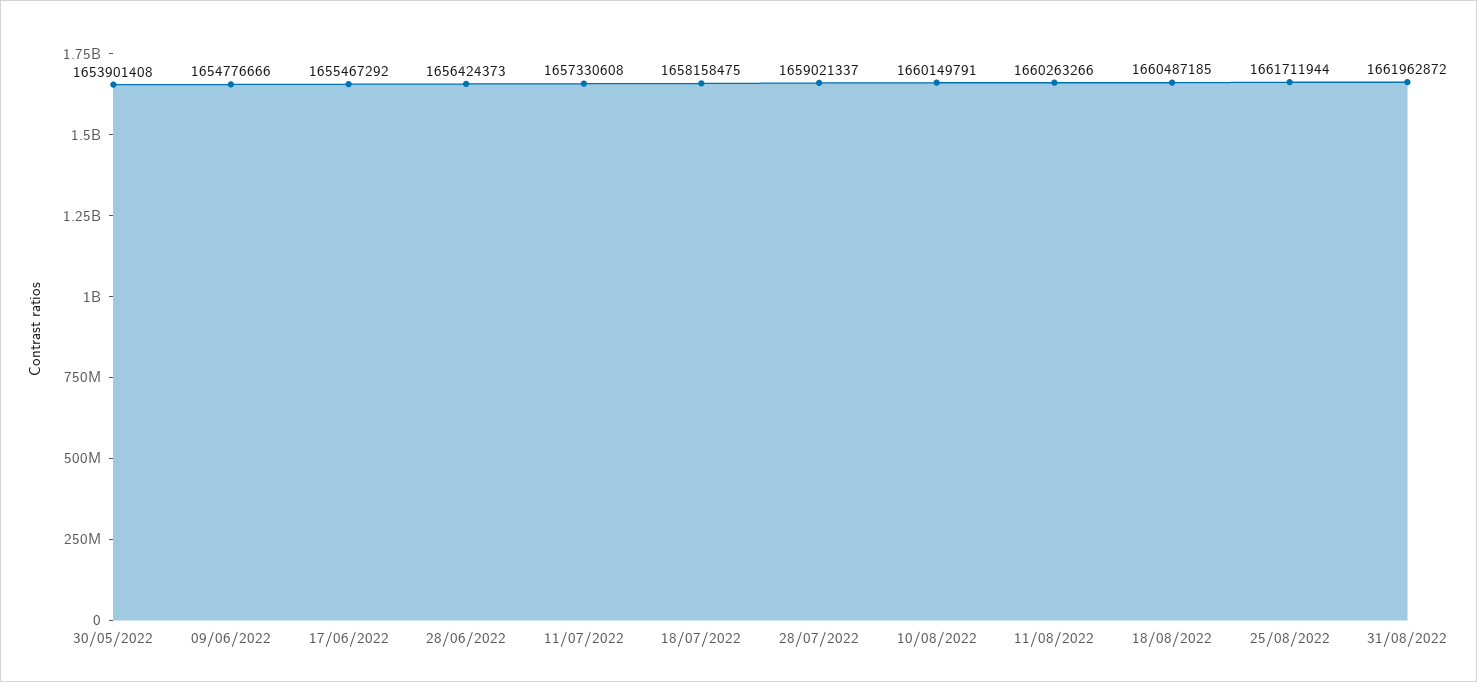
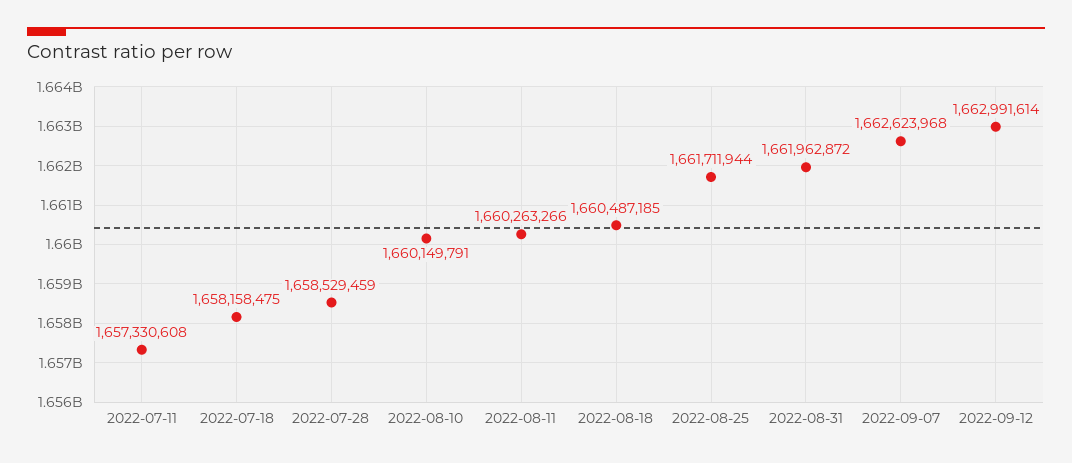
30/05/2022: 1653901408 -> none
09/06/2022: 1654776666 -> none
17/06/2022: 1655467292 -> none
28/06/2022: 1656424373 -> none
28/07/2022: 1659021337 -> 1658529459
2022-09-07: none -> 1662623968
2022-09-12: none -> 1662991614

